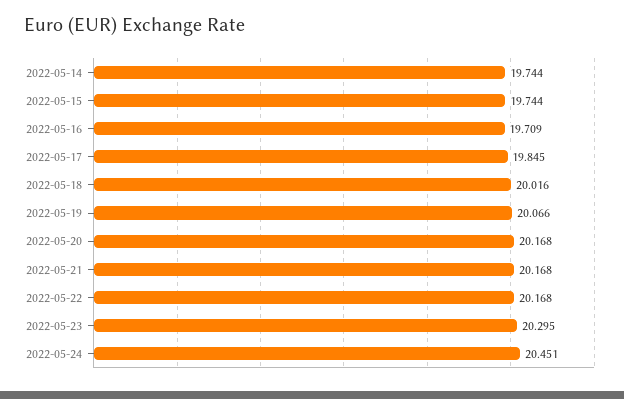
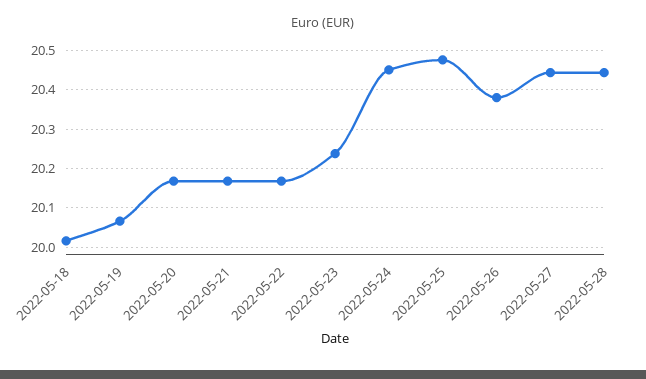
2022-05-14: 19.744 -> none
2022-05-15: 19.744 -> none
2022-05-16: 19.709 -> none
2022-05-17: 19.845 -> none
2022-05-23: 20.295 -> 20.24
2022-05-25: none -> 20.48
2022-05-26: none -> 20.38
2022-05-27: none -> 20.44
2022-05-28: none -> 20.44

